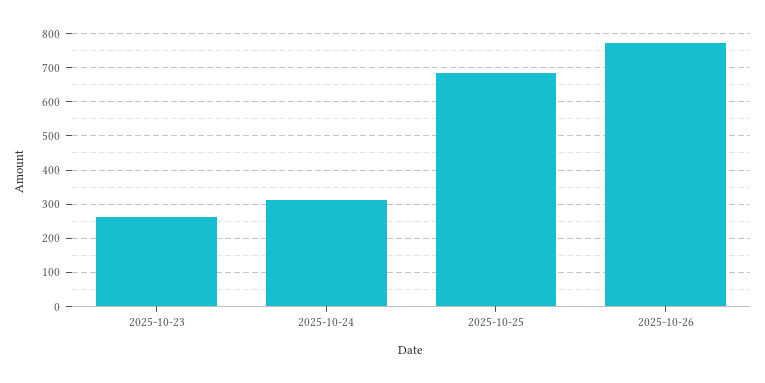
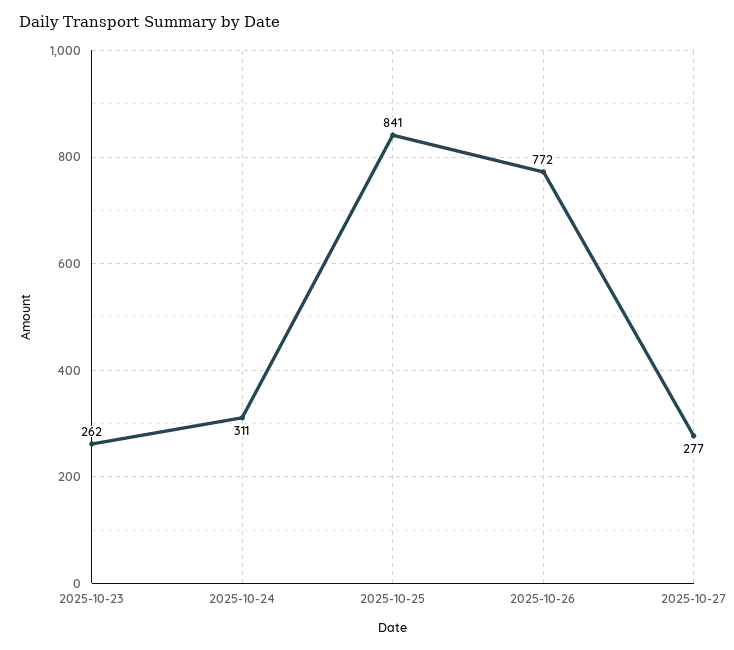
2025-10-25: 680 -> 841
2025-10-27: none -> 277

